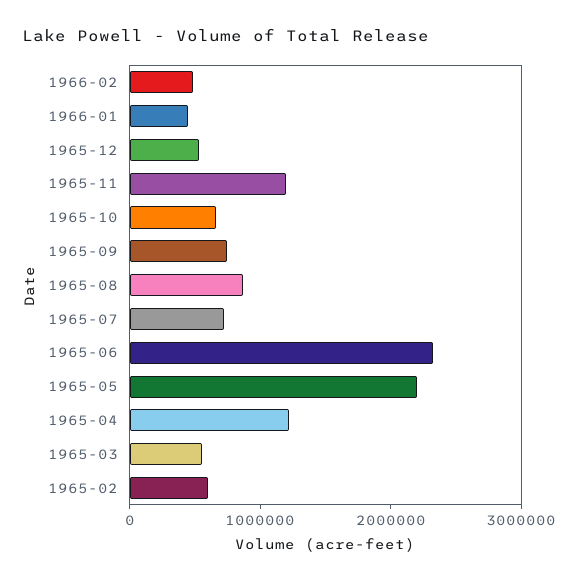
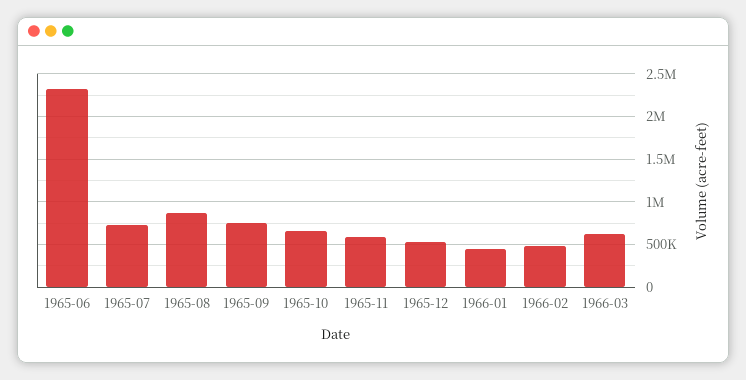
1965-11: 1200000 -> 600000
1965-05: 2200000 -> none
1965-04: 1200000 -> none
1965-03: 600000 -> none
1965-02: 600000 -> none
1966-03: none -> 600000

